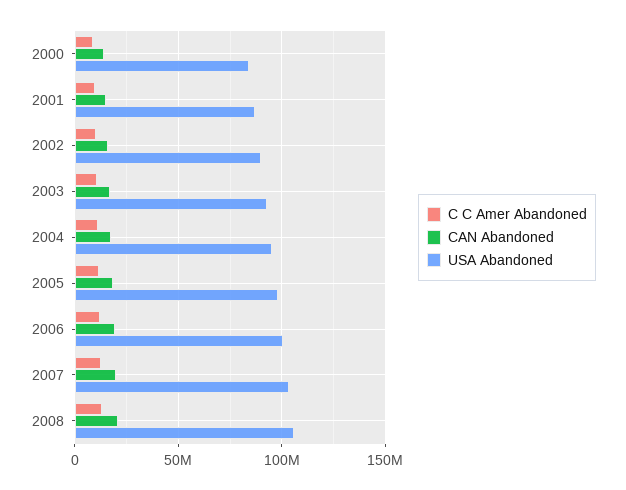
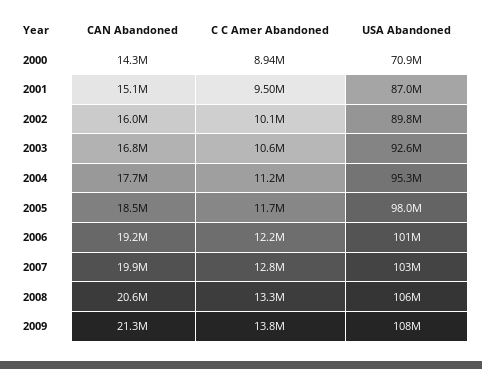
USA Abandoned, 2000: 85000000 -> 70900000
CAN Abandoned, 2009: none -> 21300000
C C Amer Abandoned, 2009: none -> 13800000
USA Abandoned, 2009: none -> 108000000

